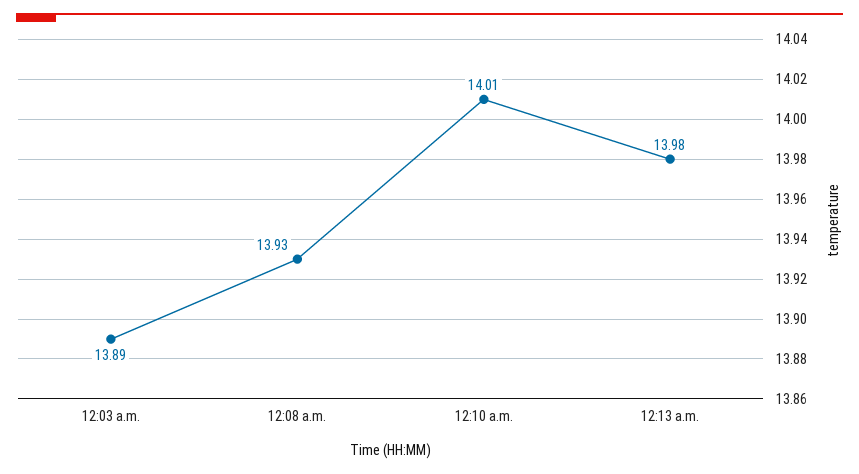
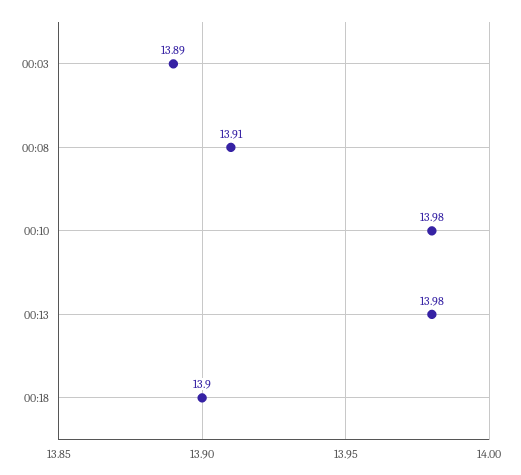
12:08 a.m.: 13.93 -> 13.91
12:10 a.m.: 14.01 -> 13.98
00:18: none -> 13.9

